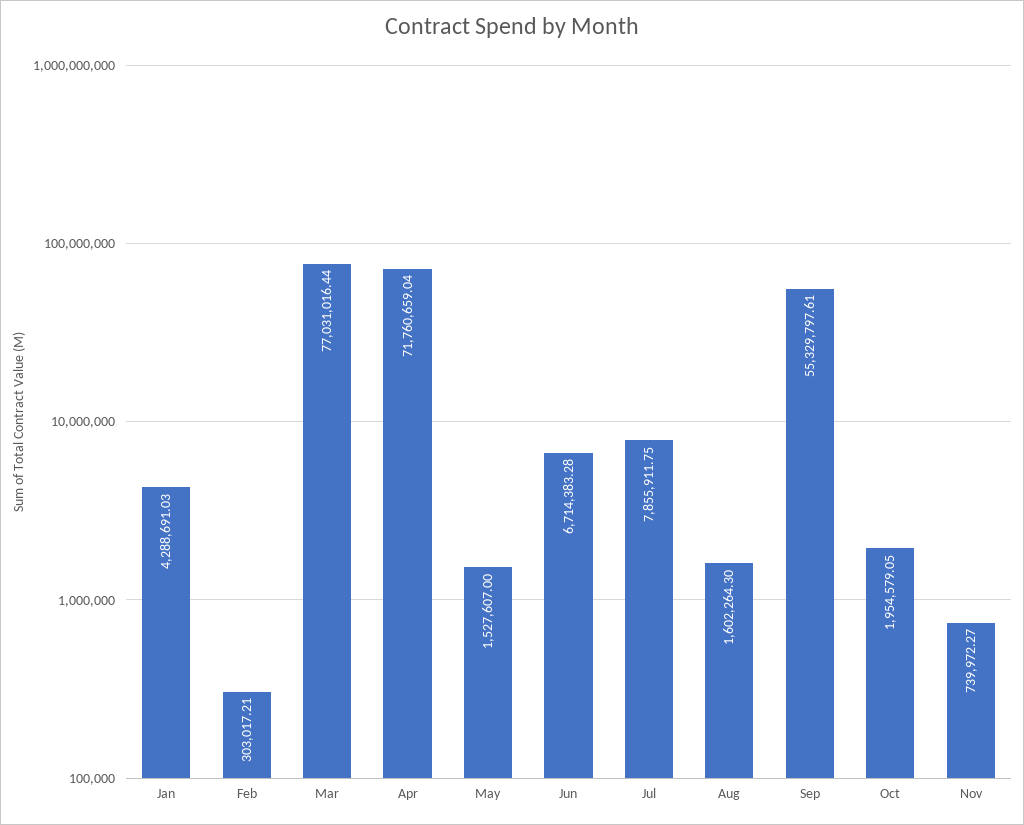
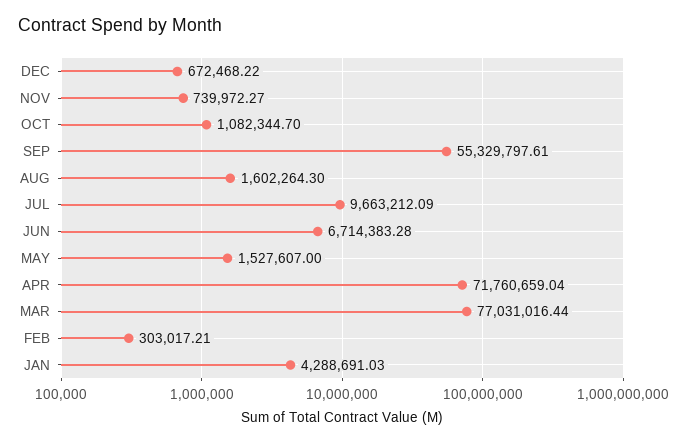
Jul: 7855911.75 -> 9663212.09
Oct: 1954579.05 -> 1082344.7
DEC: none -> 672468.22

